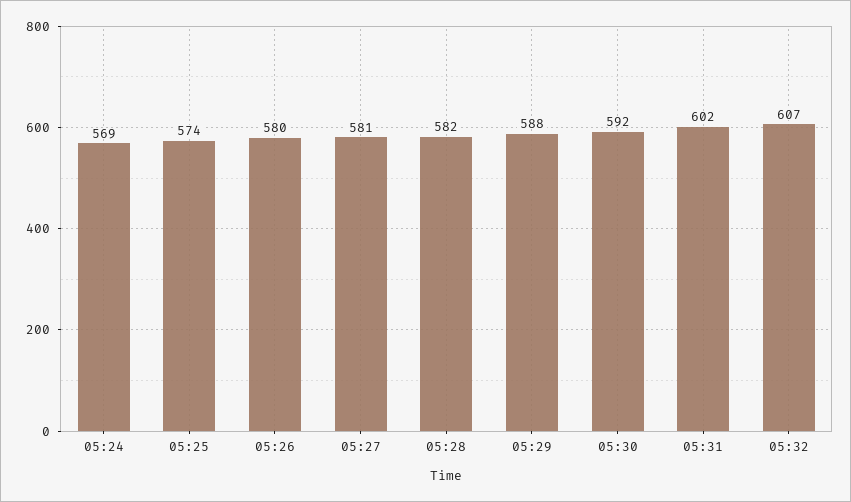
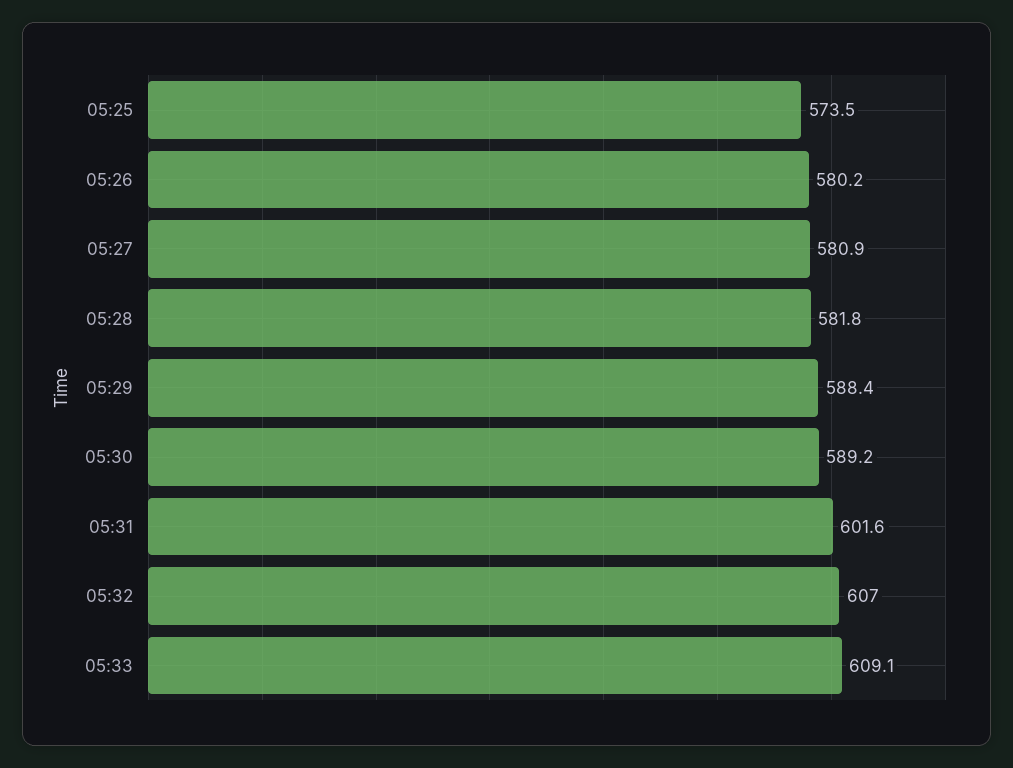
05:24: 569 -> none
05:30: 592 -> 589.2
05:33: none -> 609.1

